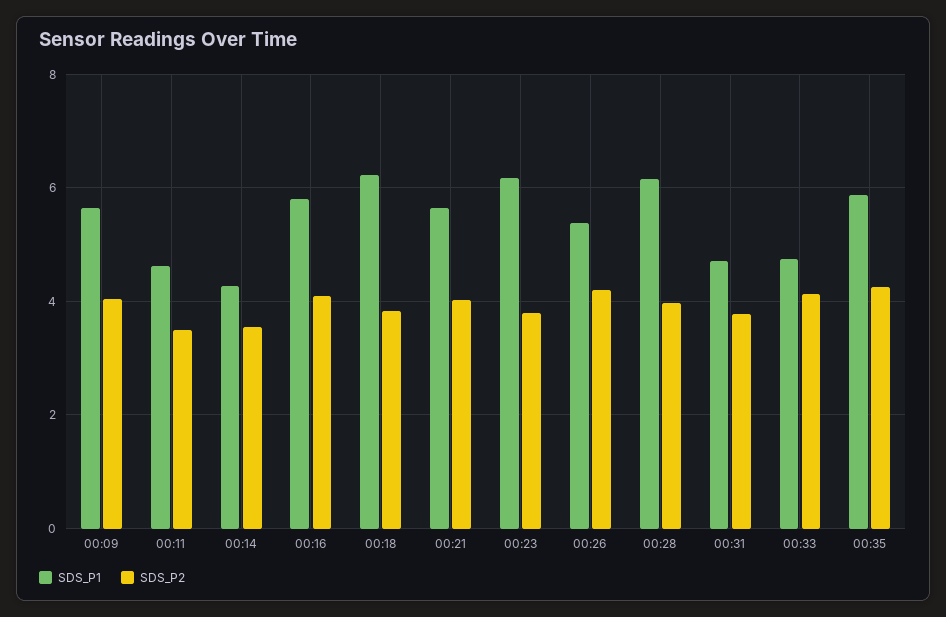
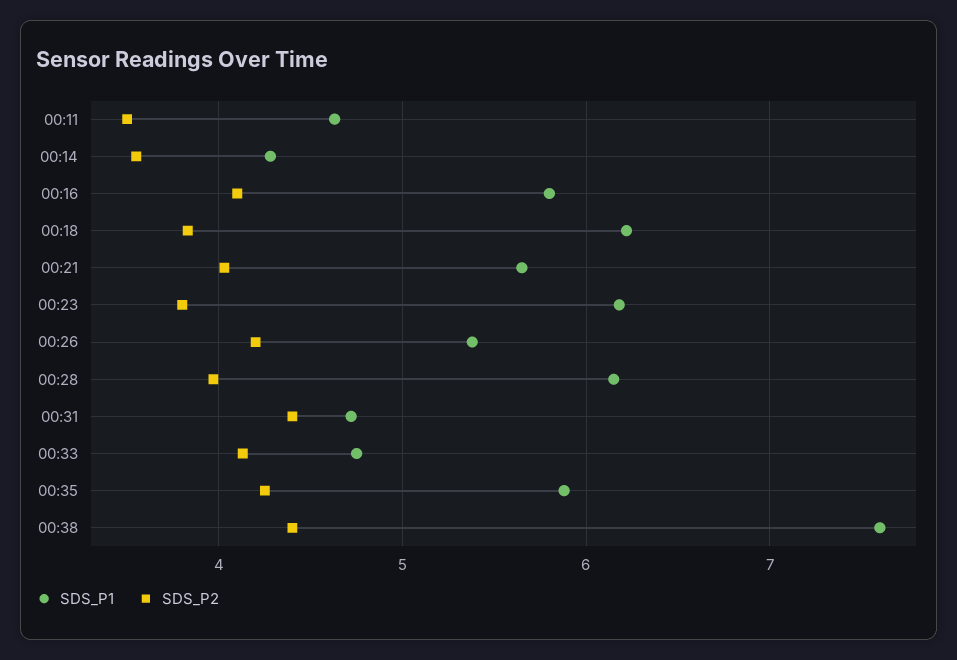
SDS_P1, 00:09: 5.6 -> none
SDS_P2, 00:09: 4 -> none
SDS_P2, 00:31: 3.8 -> 4.4
SDS_P1, 00:38: none -> 7.6
SDS_P2, 00:38: none -> 4.4

